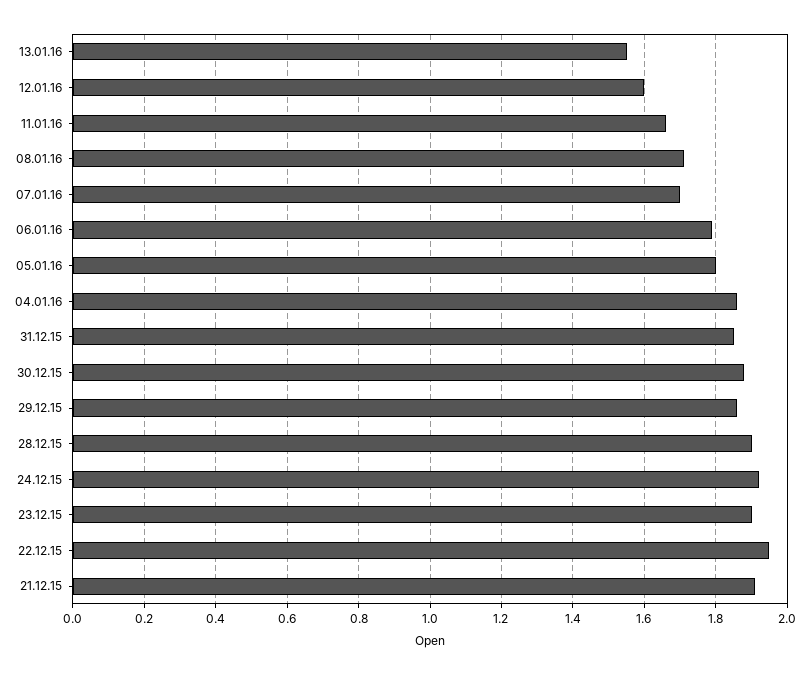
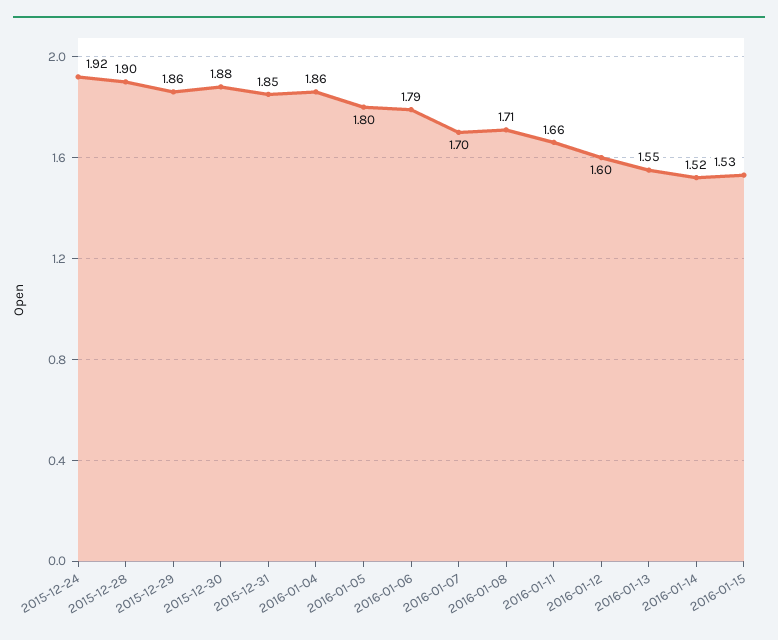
23.12.15: 1.9 -> none
22.12.15: 1.95 -> none
21.12.15: 1.9 -> none
2016-01-14: none -> 1.52
2016-01-15: none -> 1.53

